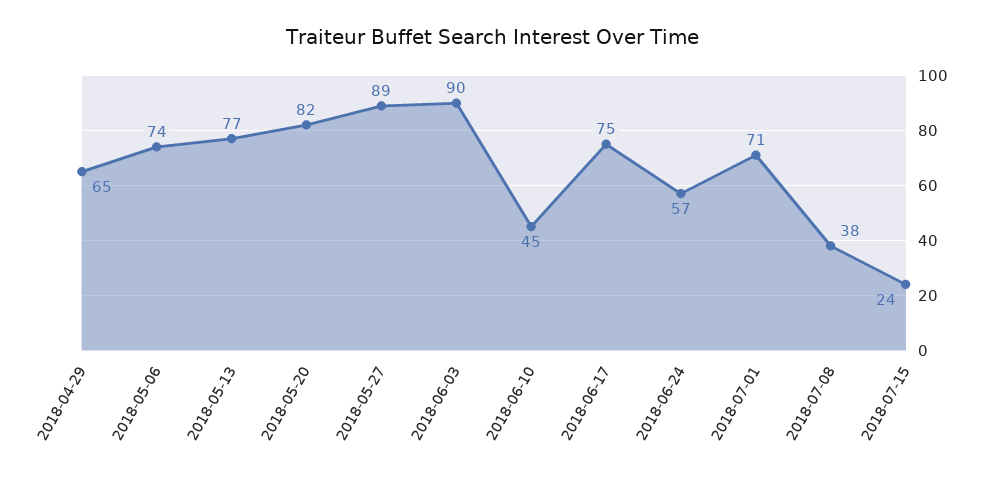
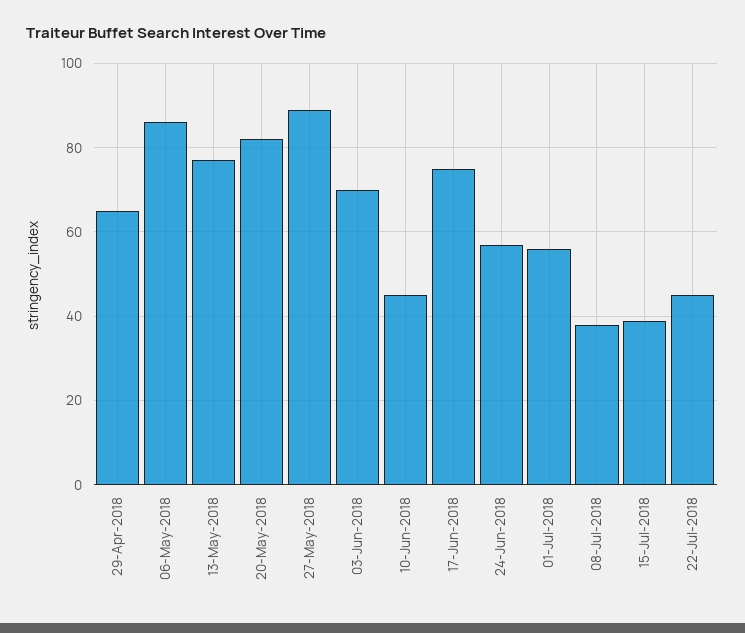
2018-05-06: 74 -> 85
2018-06-03: 90 -> 70
2018-07-01: 71 -> 55
2018-07-15: 24 -> 40
22-Jul-2018: none -> 45

